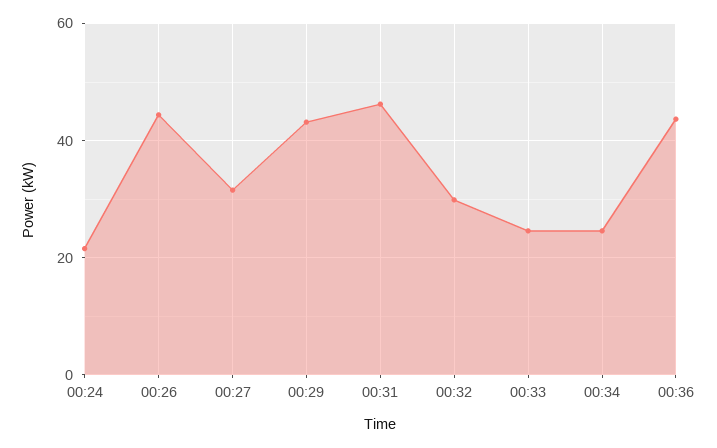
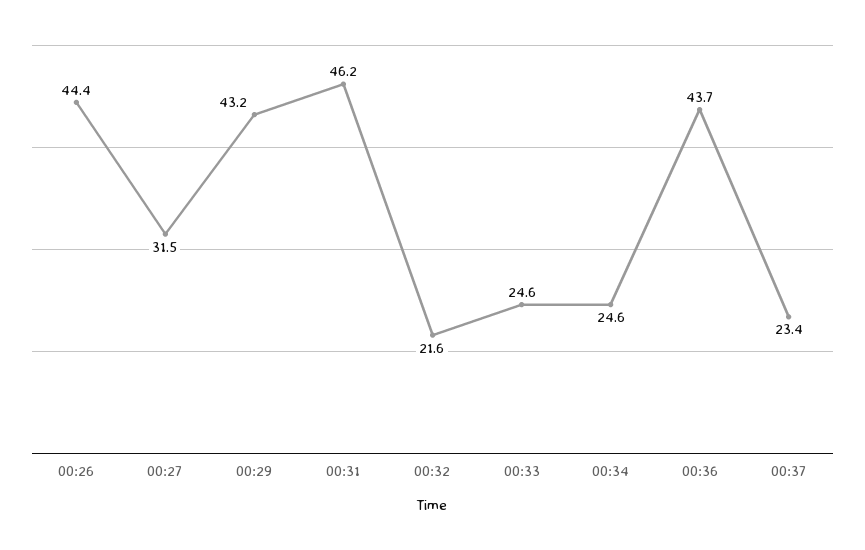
00:24: 22 -> none
00:32: 30 -> 21.6
00:37: none -> 23.4

